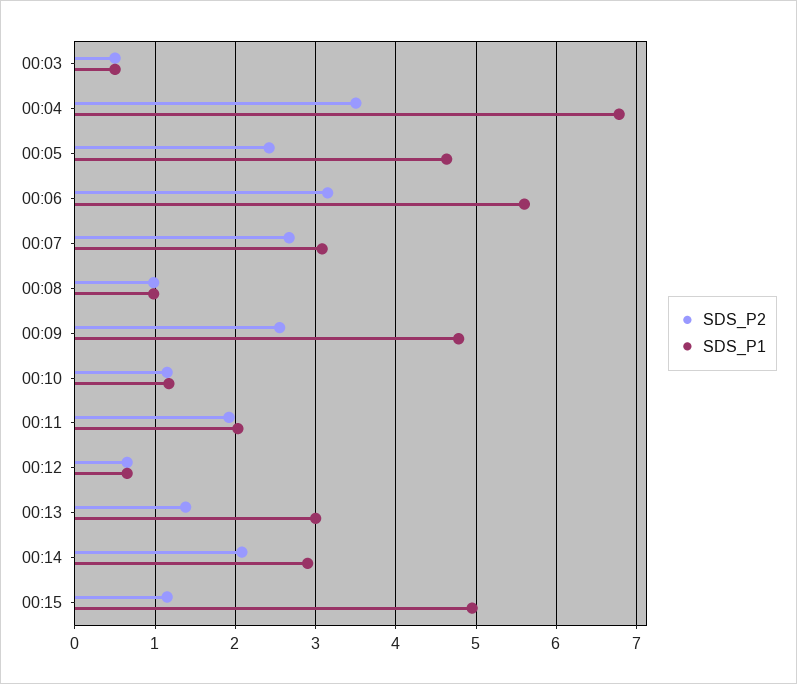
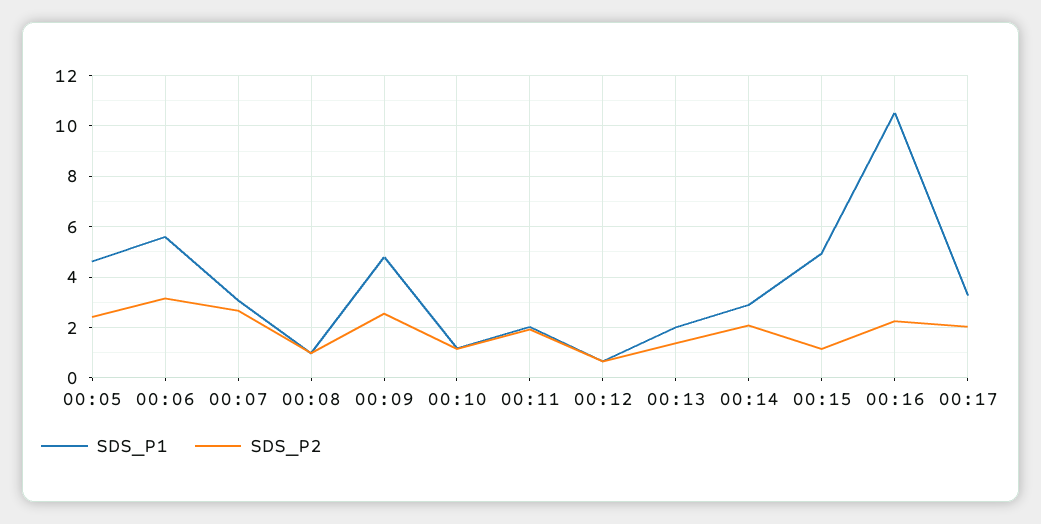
SDS_P2, 00:03: 0.5 -> none
SDS_P1, 00:03: 0.5 -> none
SDS_P2, 00:04: 3.5 -> none
SDS_P1, 00:04: 6.8 -> none
SDS_P1, 00:13: 3 -> 2
SDS_P1, 00:16: none -> 10.5
SDS_P2, 00:16: none -> 2.25
SDS_P1, 00:17: none -> 3.25
SDS_P2, 00:17: none -> 2

